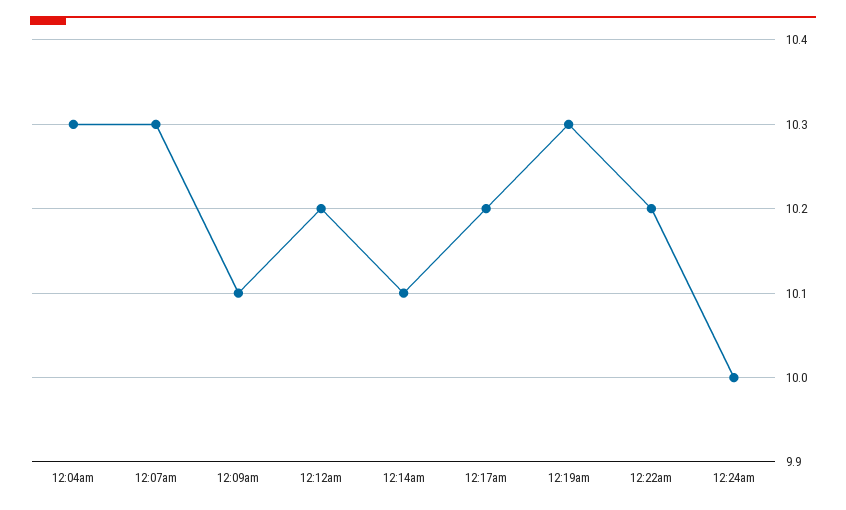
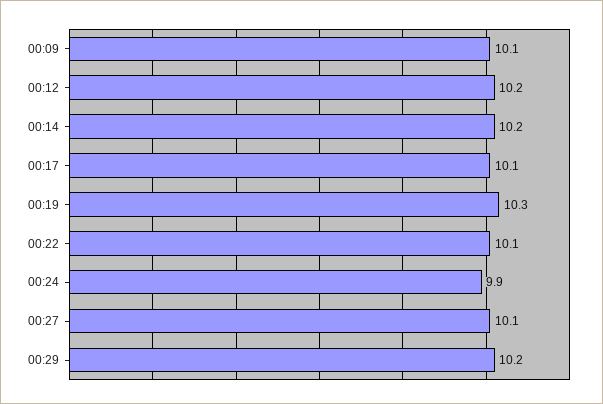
12:04am: 10.3 -> none
12:07am: 10.3 -> none
12:14am: 10.1 -> 10.2
12:17am: 10.2 -> 10.1
12:22am: 10.2 -> 10.1
12:24am: 10 -> 9.9
00:27: none -> 10.1
00:29: none -> 10.2

